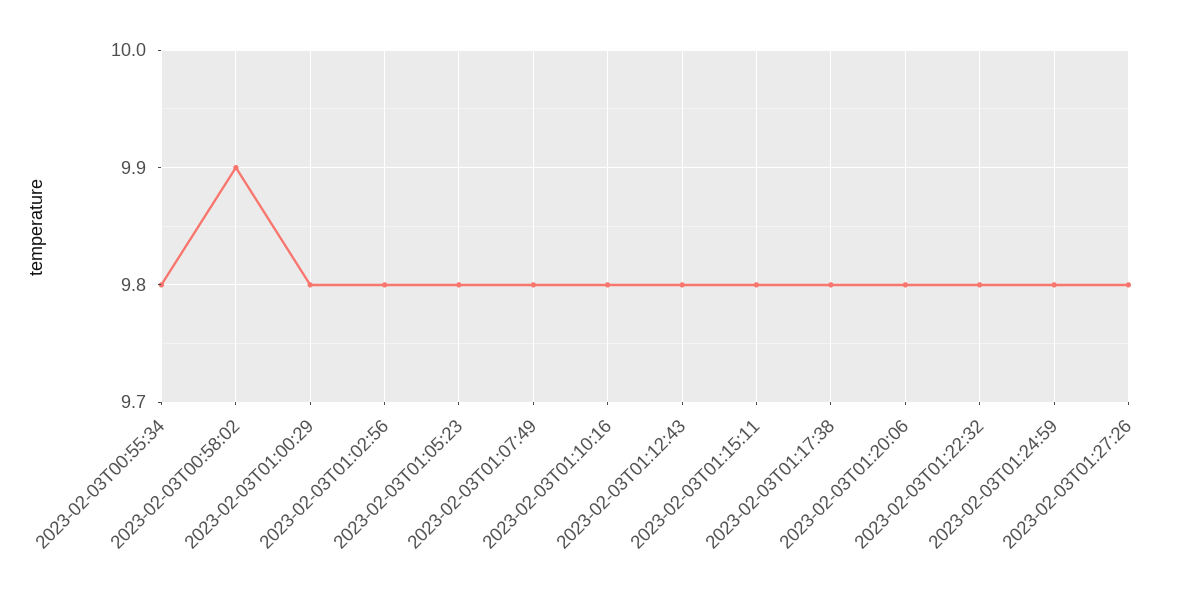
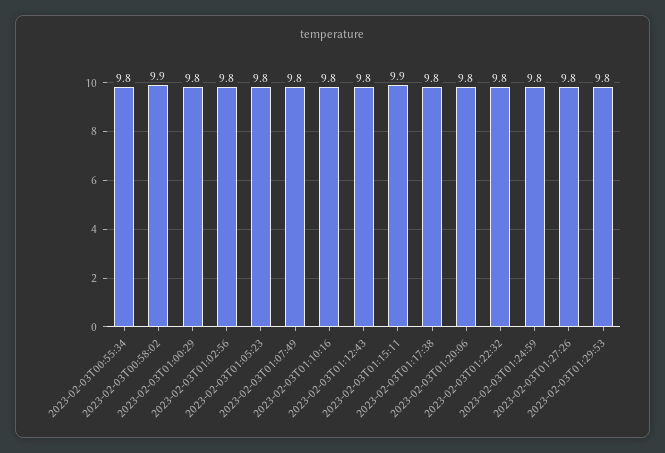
2023-02-03T01:15:11: 9.8 -> 9.9
2023-02-03T01:29:53: none -> 9.8

